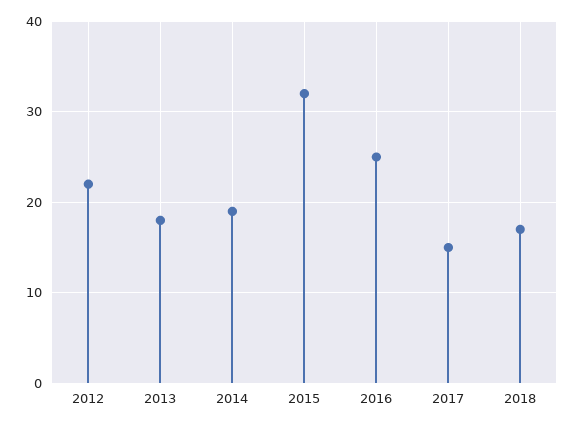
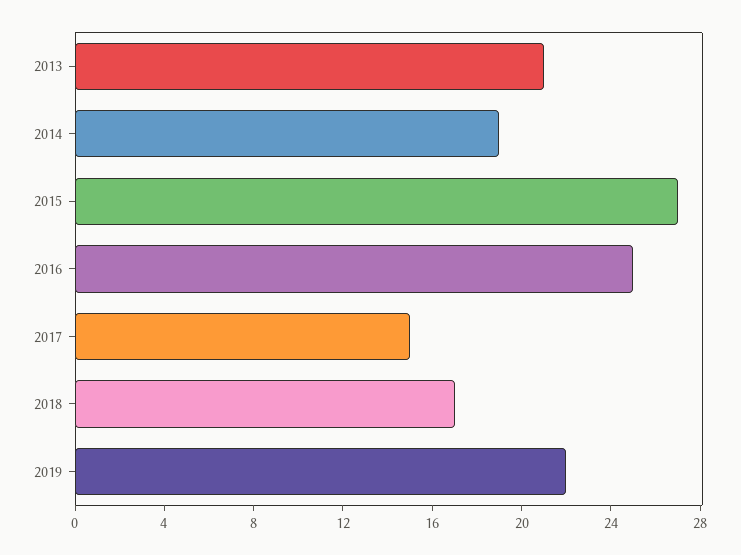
2012: 22 -> none
2013: 18 -> 21
2015: 32 -> 27
2019: none -> 22

